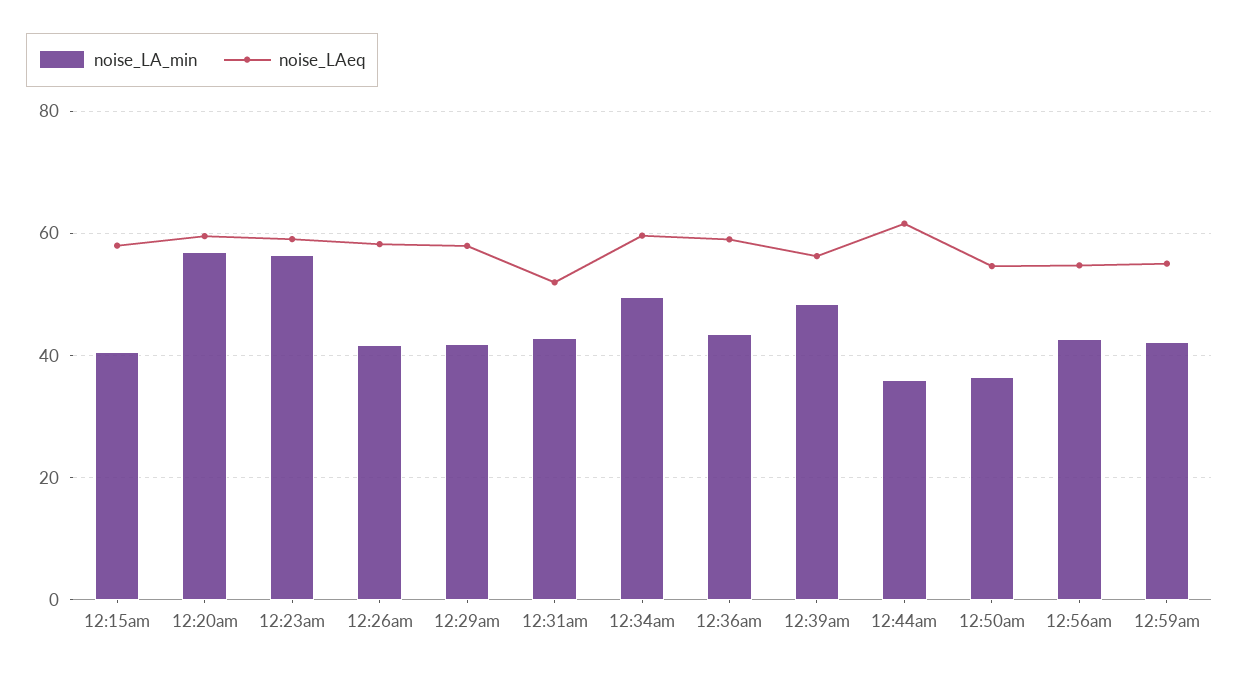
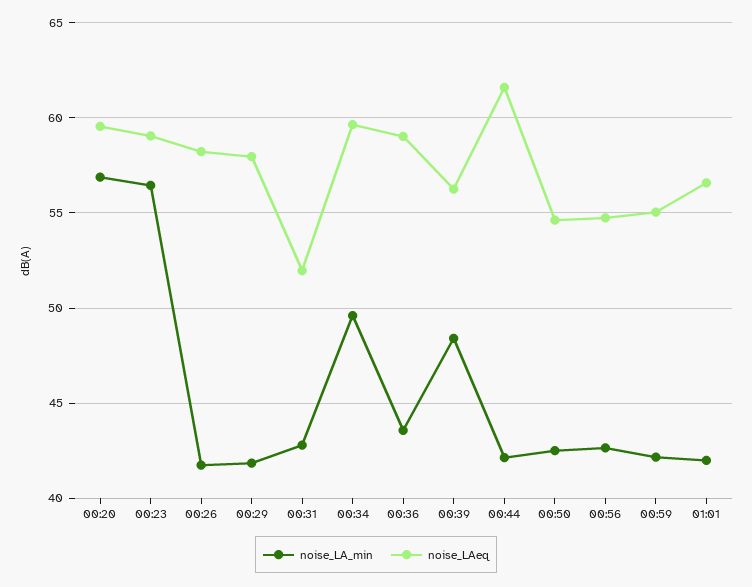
noise_LA_min, 12:15am: 40 -> none
noise_LAeq, 12:15am: 58 -> none
noise_LA_min, 12:44am: 36 -> 42
noise_LA_min, 12:50am: 36 -> 42.5
noise_LA_min, 01:01: none -> 42
noise_LAeq, 01:01: none -> 56.5

